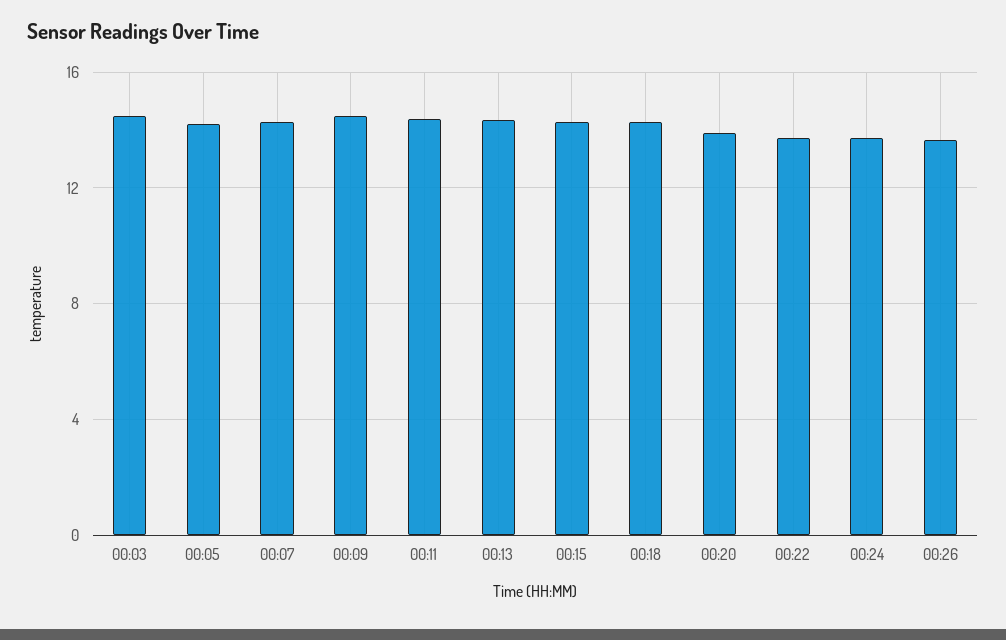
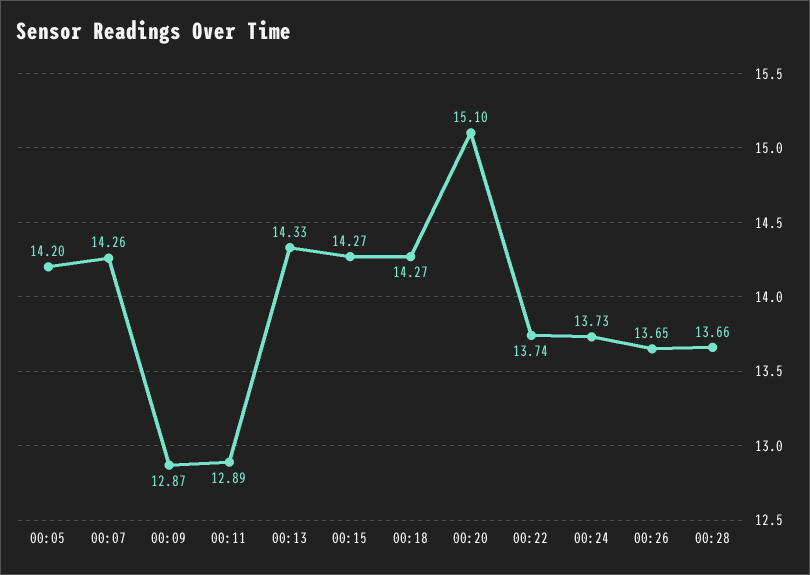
00:03: 14.5 -> none
00:09: 14.5 -> 12.87
00:11: 14.5 -> 12.89
00:20: 14 -> 15.1
00:28: none -> 13.66

